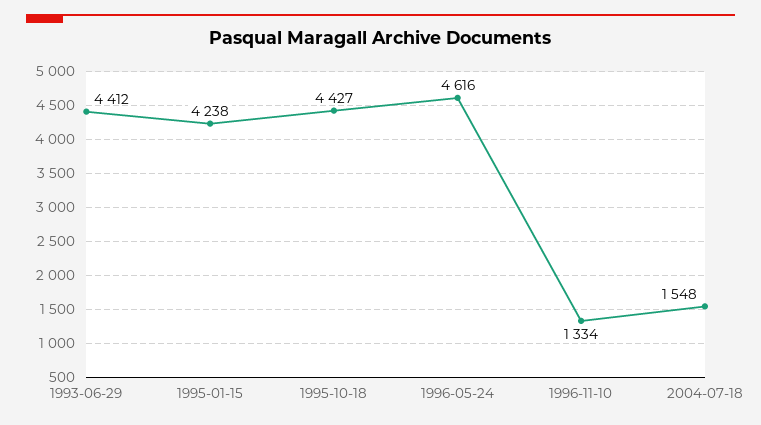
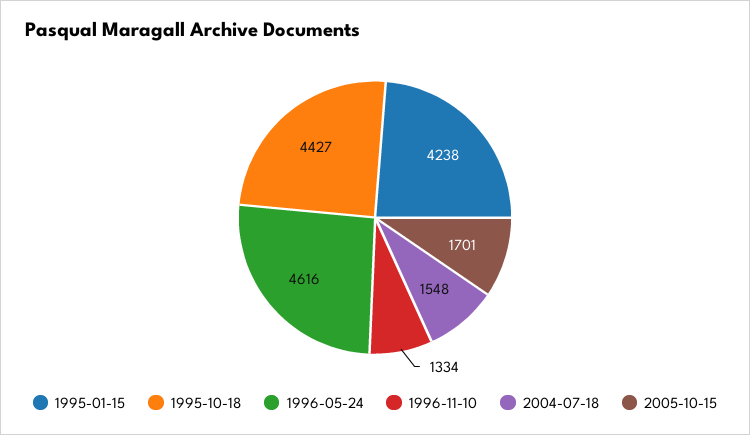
1993-06-29: 4412 -> none
2005-10-15: none -> 1701

